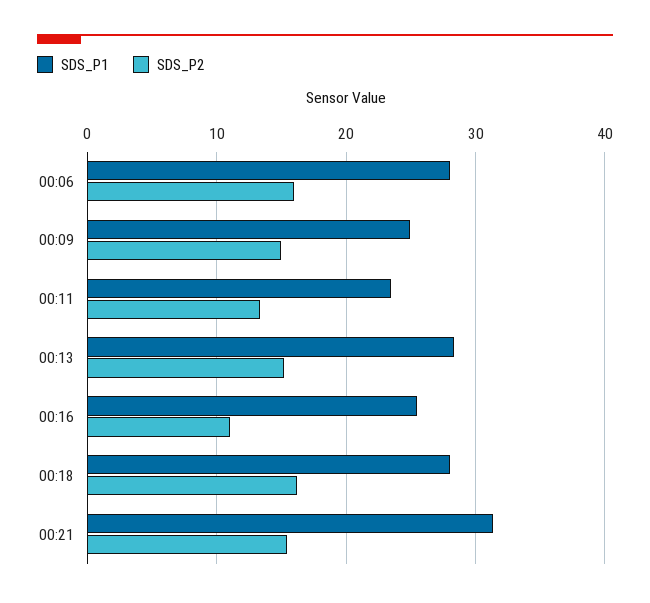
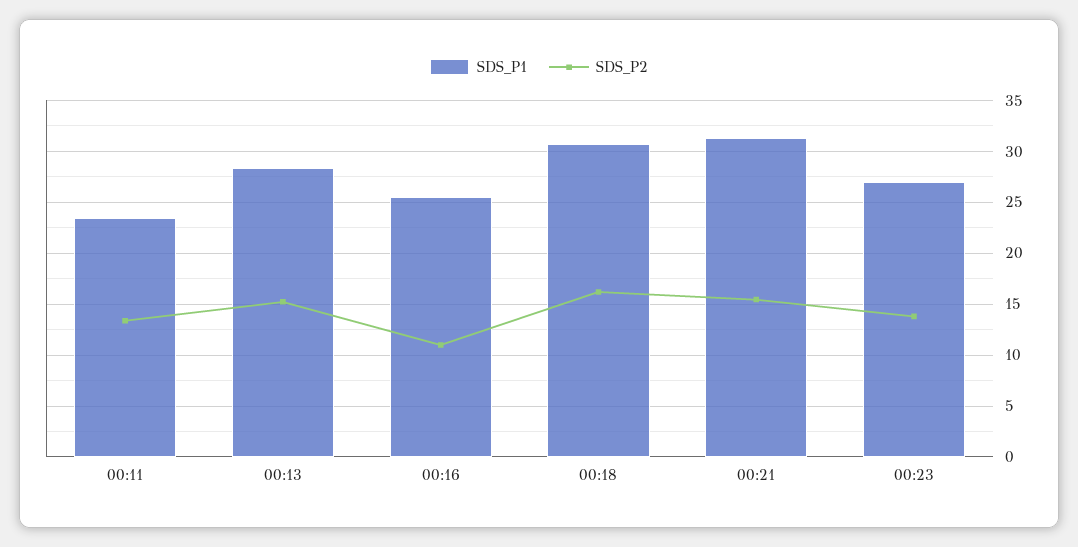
SDS_P1, 00:06: 28 -> none
SDS_P2, 00:06: 16 -> none
SDS_P1, 00:09: 25 -> none
SDS_P2, 00:09: 15 -> none
SDS_P1, 00:18: 28 -> 31
SDS_P1, 00:23: none -> 27
SDS_P2, 00:23: none -> 14

